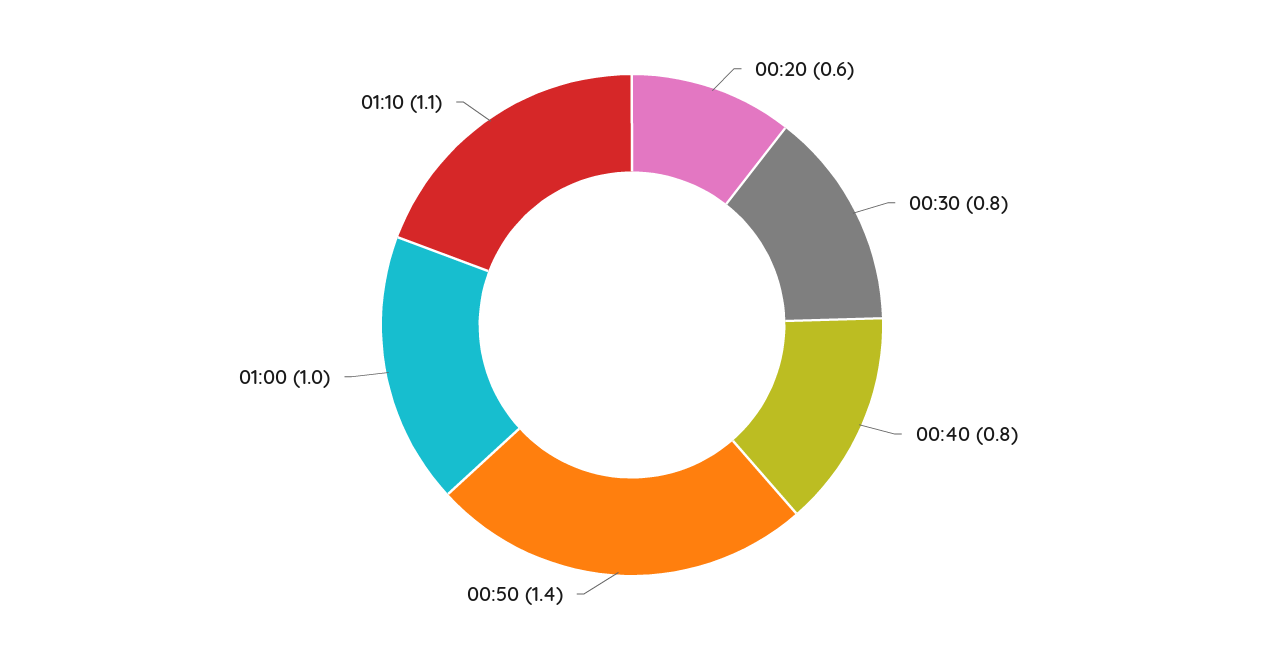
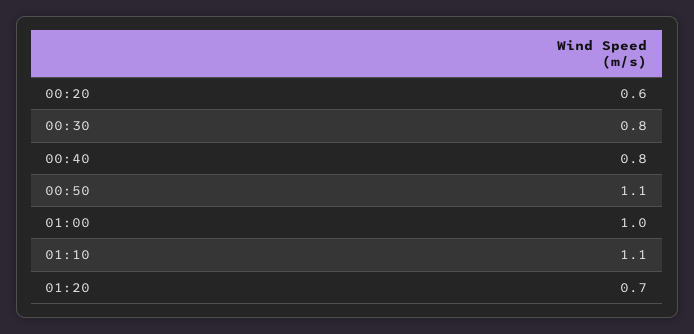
00:50: 1.4 -> 1.1
01:20: none -> 0.7

